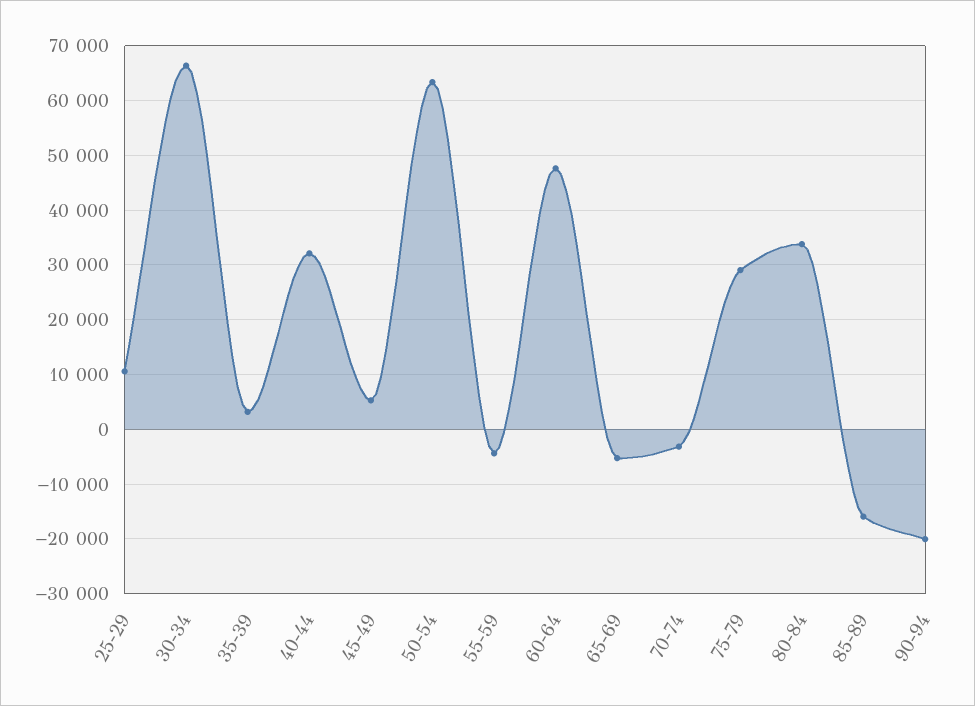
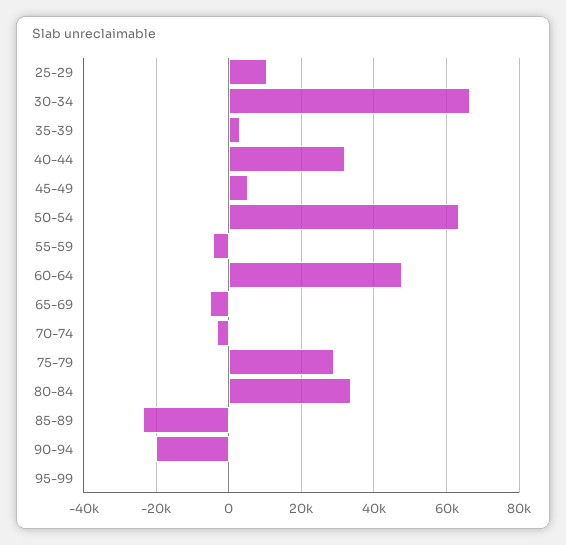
85-89: -16000 -> -24000
95-99: none -> 0

